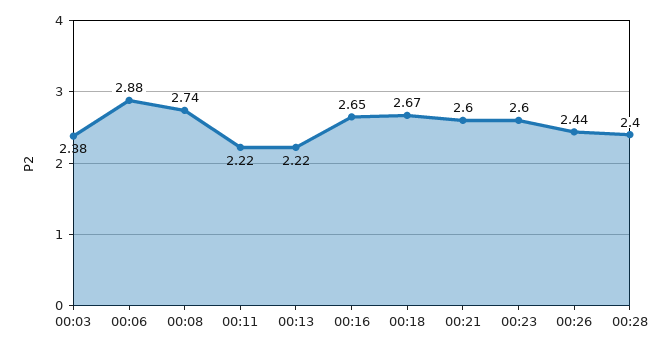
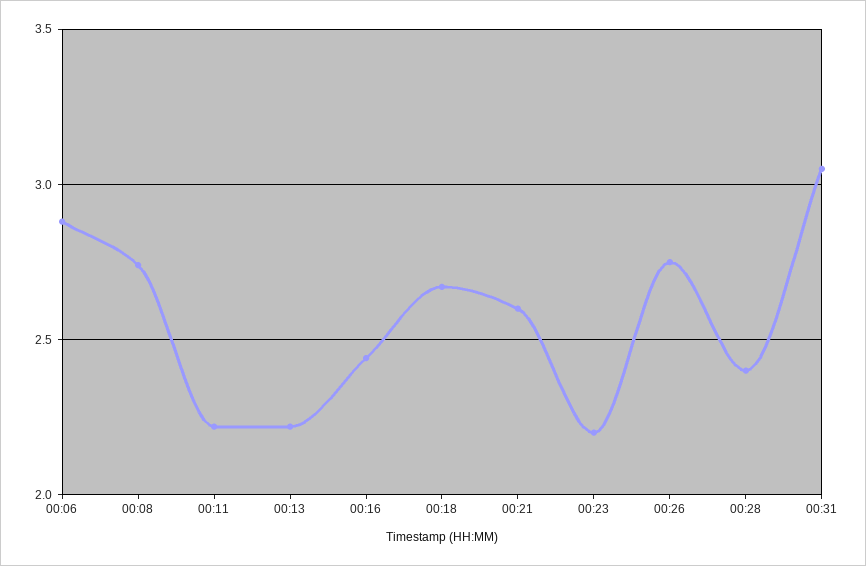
00:03: 2.38 -> none
00:16: 2.65 -> 2.45
00:23: 2.6 -> 2.2
00:26: 2.44 -> 2.75
00:31: none -> 3.05

